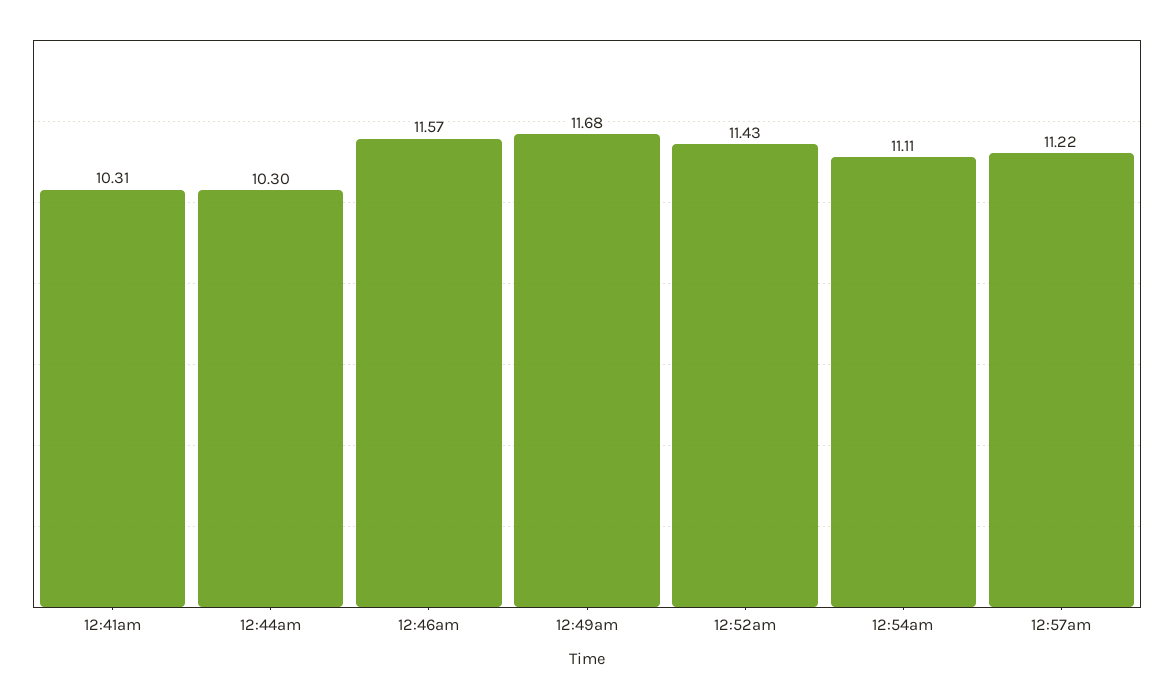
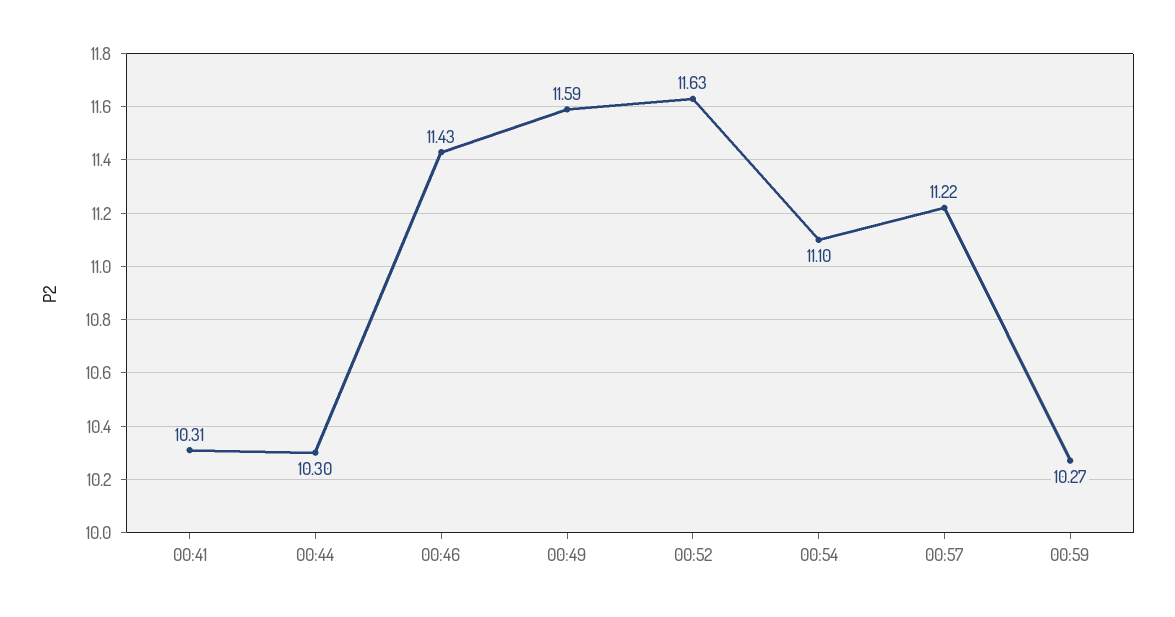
12:46am: 11.57 -> 11.43
12:49am: 11.68 -> 11.59
12:52am: 11.43 -> 11.63
12:54am: 11.11 -> 11.1
00:59: none -> 10.27

